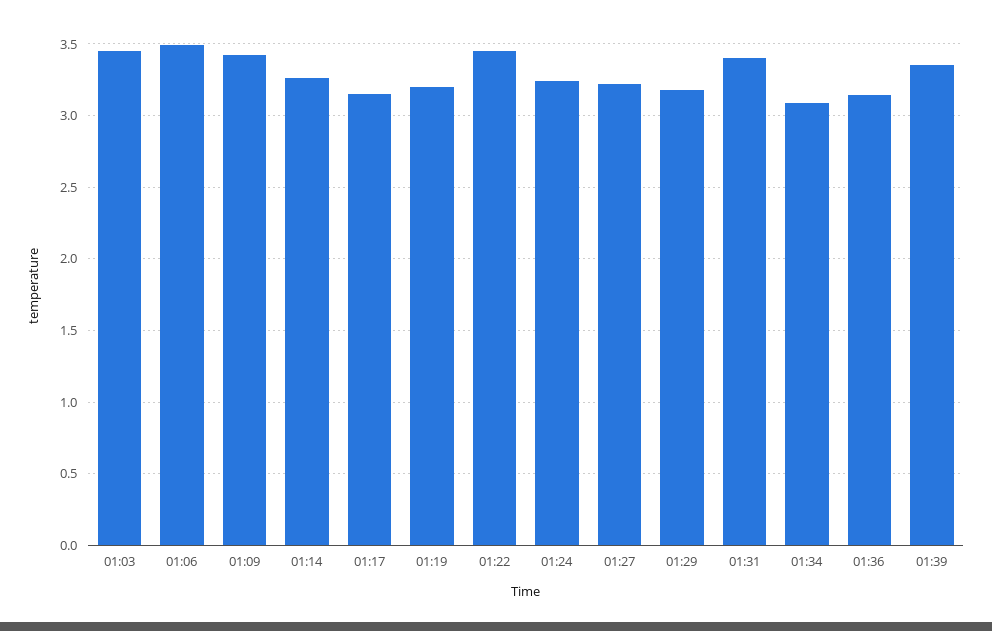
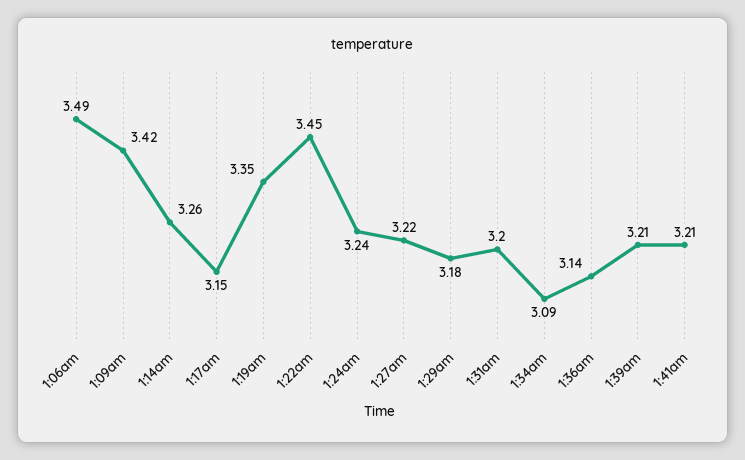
01:03: 3.45 -> none
01:19: 3.2 -> 3.35
01:31: 3.4 -> 3.2
01:39: 3.35 -> 3.21
1:41am: none -> 3.21

